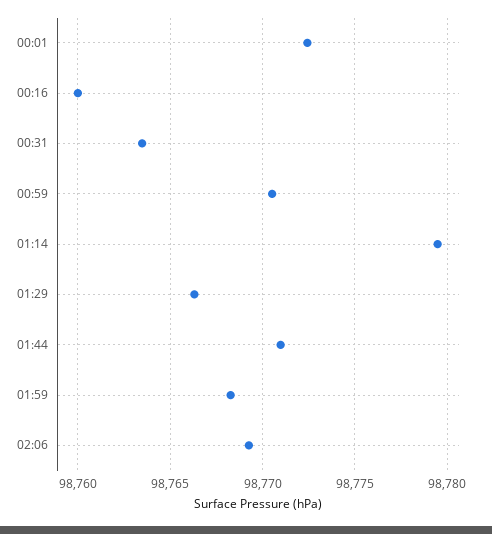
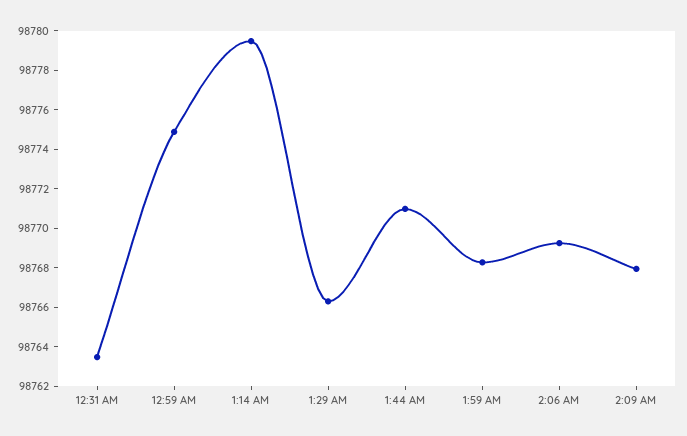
00:01: 98772.5 -> none
00:16: 98760 -> none
00:59: 98770.5 -> 98775
2:09 AM: none -> 98768

